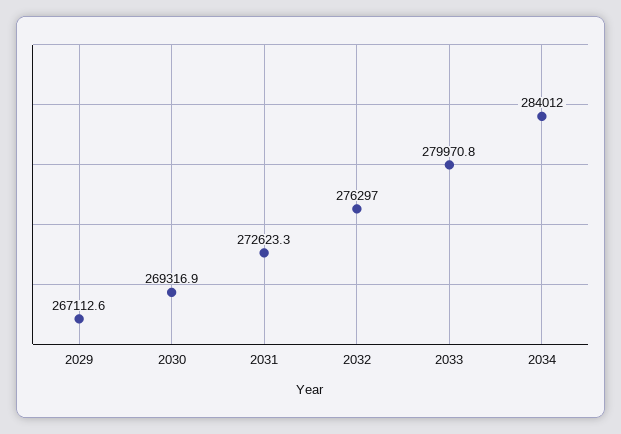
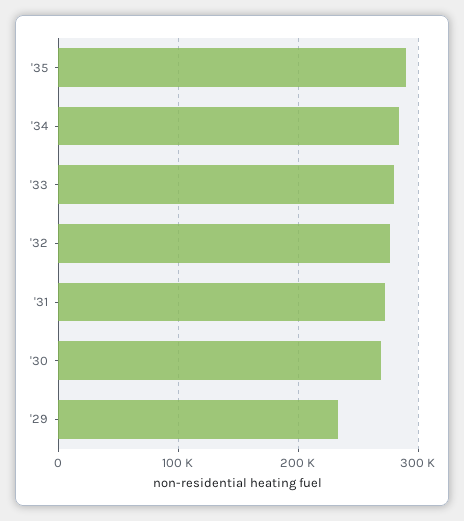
2029: 267112.6 -> 230000
'35: none -> 290000

